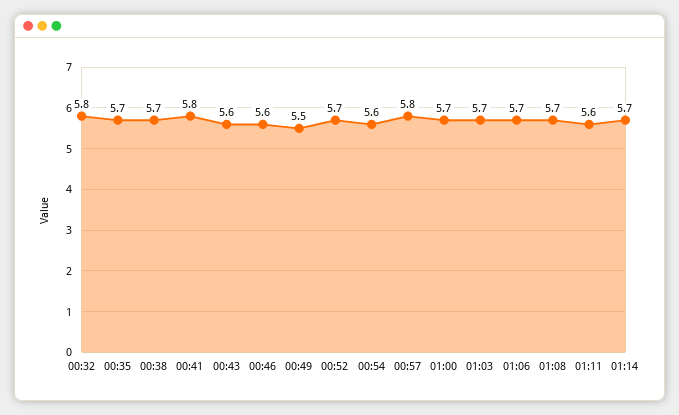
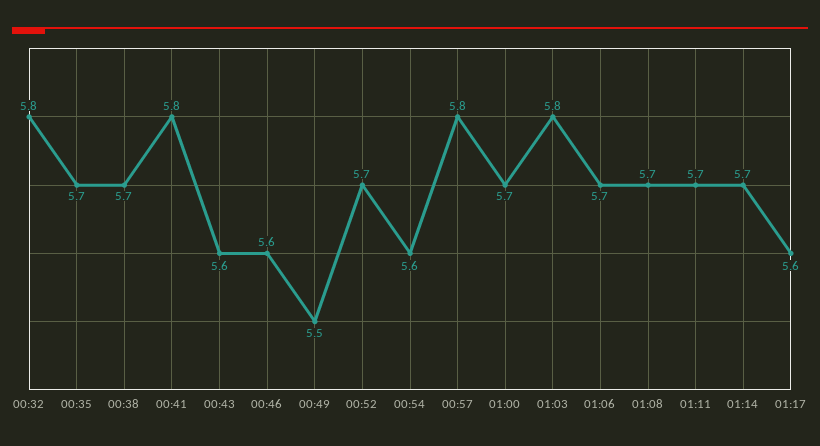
01:03: 5.7 -> 5.8
01:11: 5.6 -> 5.7
01:17: none -> 5.6

